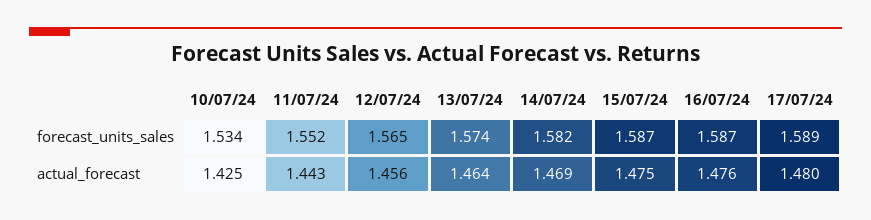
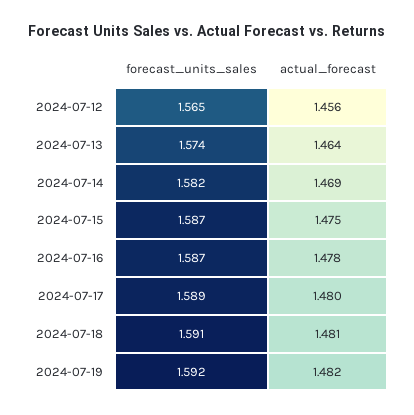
10/07/24, forecast_units_sales: 1.534 -> none
11/07/24, forecast_units_sales: 1.552 -> none
10/07/24, actual_forecast: 1.425 -> none
11/07/24, actual_forecast: 1.443 -> none
16/07/24, actual_forecast: 1.476 -> 1.478
2024-07-18, forecast_units_sales: none -> 1.591
2024-07-18, actual_forecast: none -> 1.481
2024-07-19, forecast_units_sales: none -> 1.592
2024-07-19, actual_forecast: none -> 1.482

